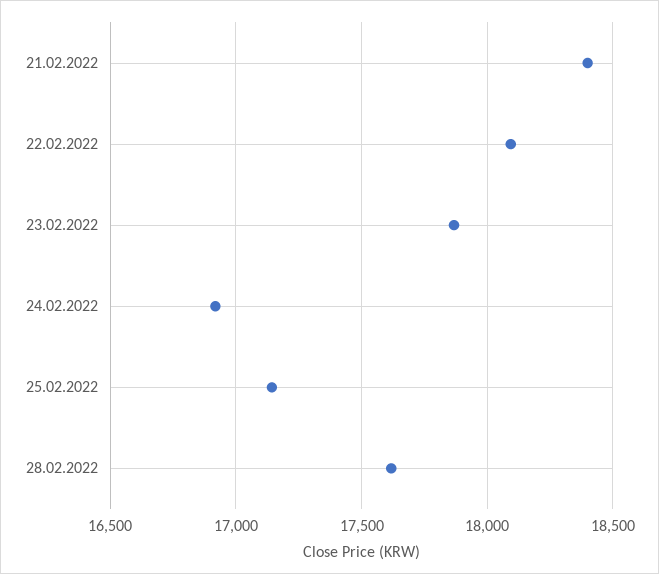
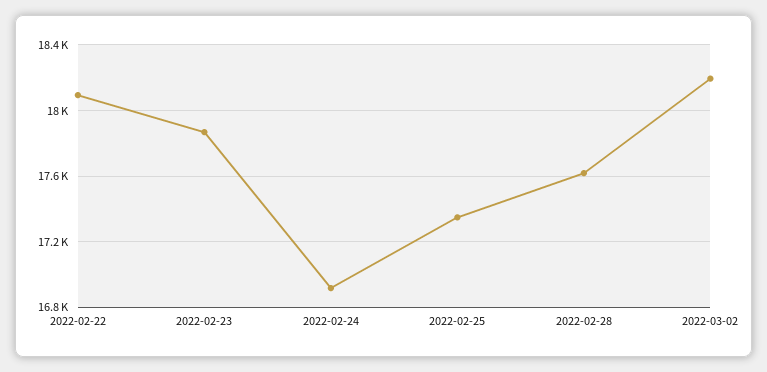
21.02.2022: 18400 -> none
25.02.2022: 17150 -> 17350
2022-03-02: none -> 18200

